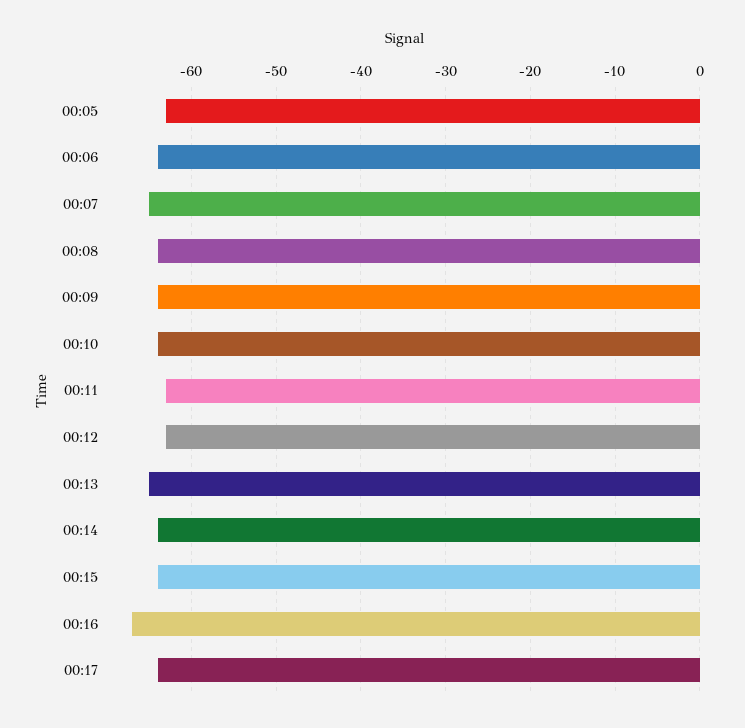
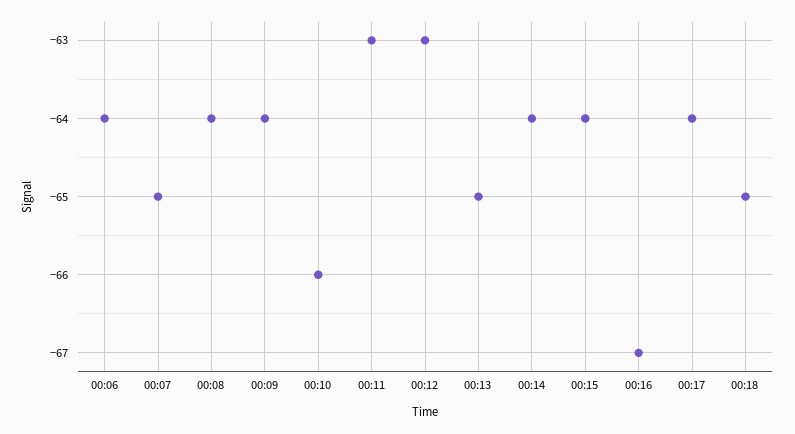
00:05: -63 -> none
00:10: -64 -> -66
00:18: none -> -65

